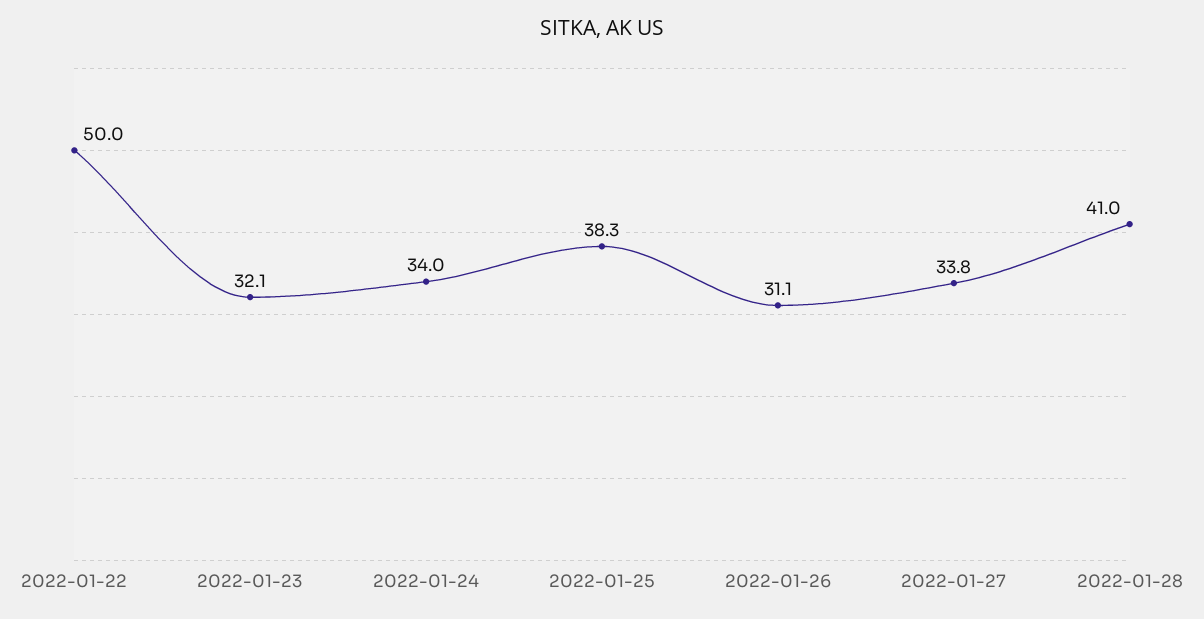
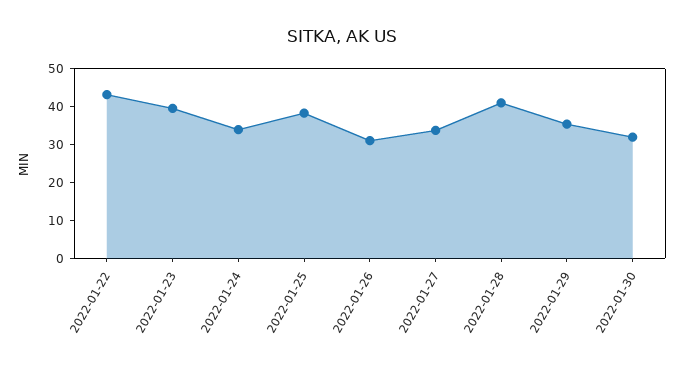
2022-01-22: 50 -> 42.5
2022-01-23: 32.1 -> 40
2022-01-29: none -> 35
2022-01-30: none -> 32.5

